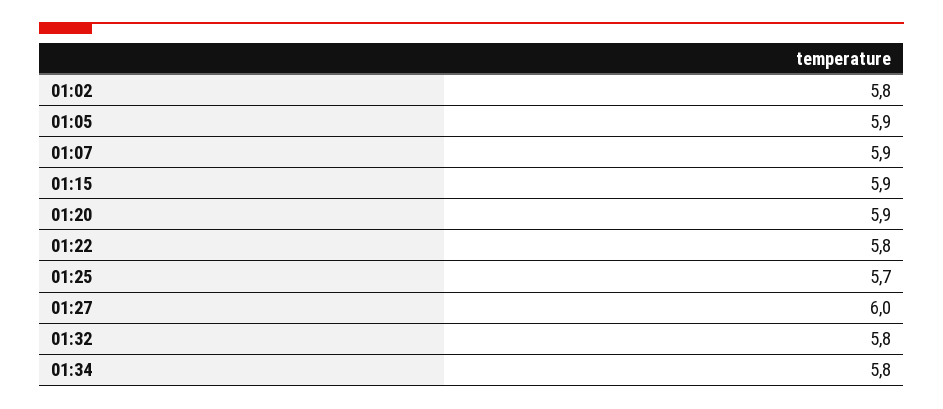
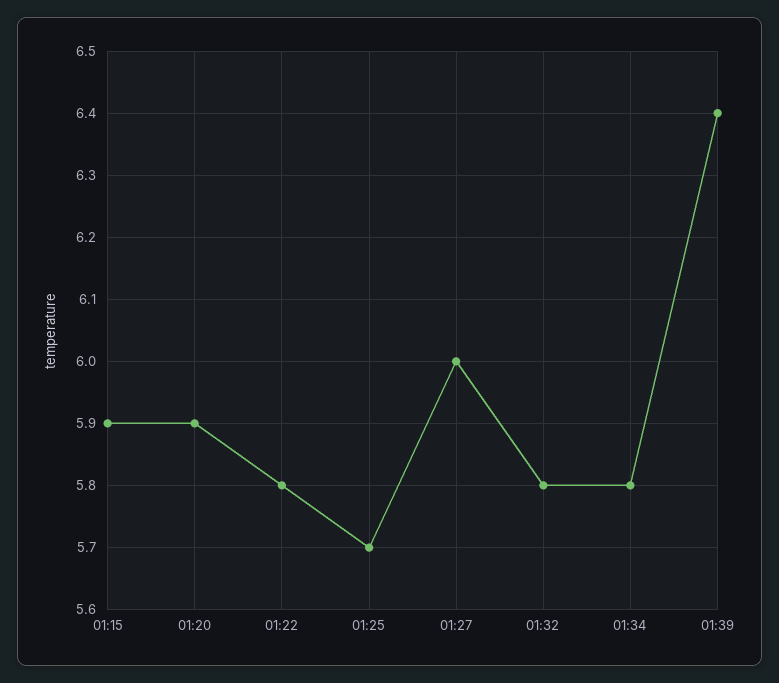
01:02: 5.8 -> none
01:05: 5.9 -> none
01:07: 5.9 -> none
01:39: none -> 6.4

